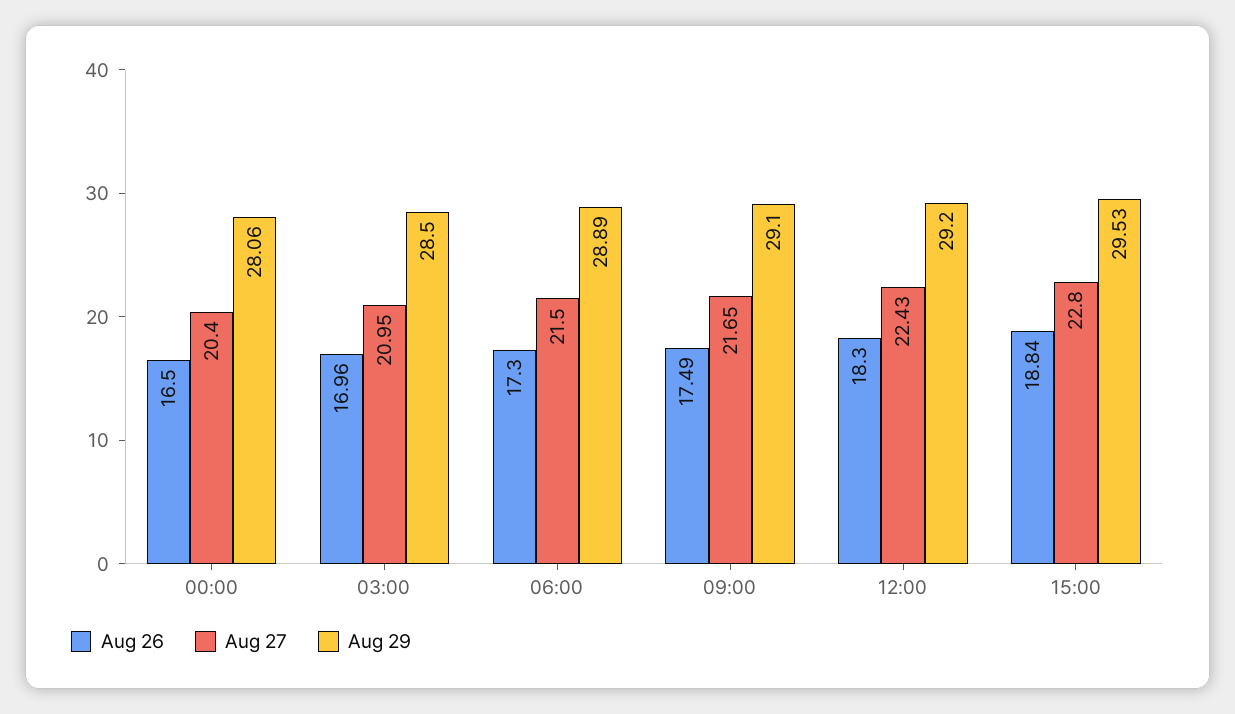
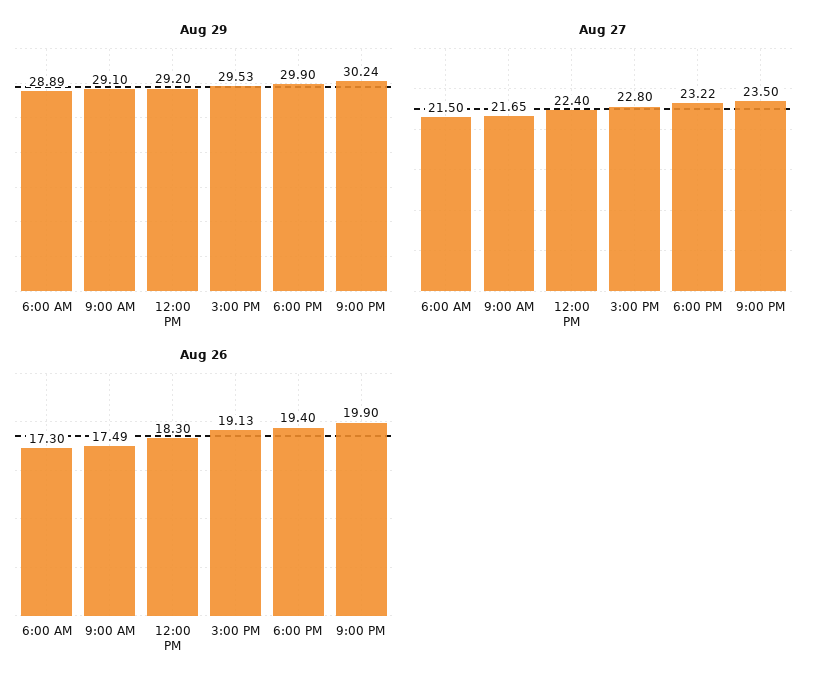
Aug 26, 00:00: 16.5 -> none
Aug 27, 00:00: 20.4 -> none
Aug 29, 00:00: 28.06 -> none
Aug 26, 03:00: 16.96 -> none
Aug 27, 03:00: 20.95 -> none
Aug 29, 03:00: 28.5 -> none
Aug 27, 12:00: 22.43 -> 22.4
Aug 26, 15:00: 18.84 -> 19.13
Aug 29, 6:00 PM: none -> 29.9
Aug 29, 9:00 PM: none -> 30.24
Aug 27, 6:00 PM: none -> 23.22
Aug 27, 9:00 PM: none -> 23.5
Aug 26, 6:00 PM: none -> 19.4
Aug 26, 9:00 PM: none -> 19.9

